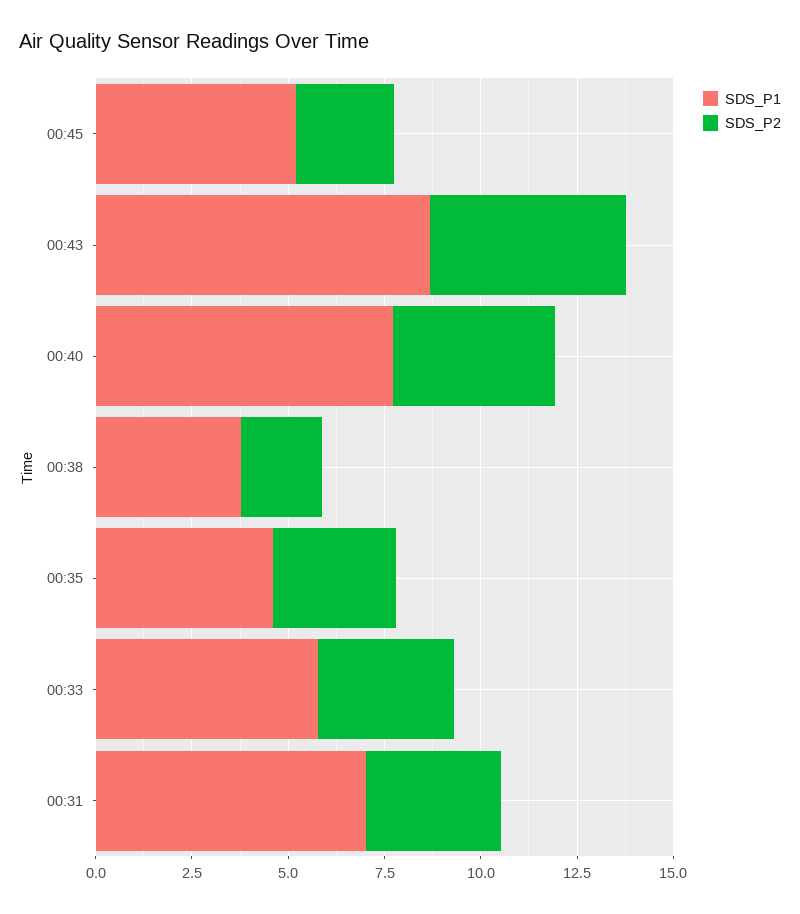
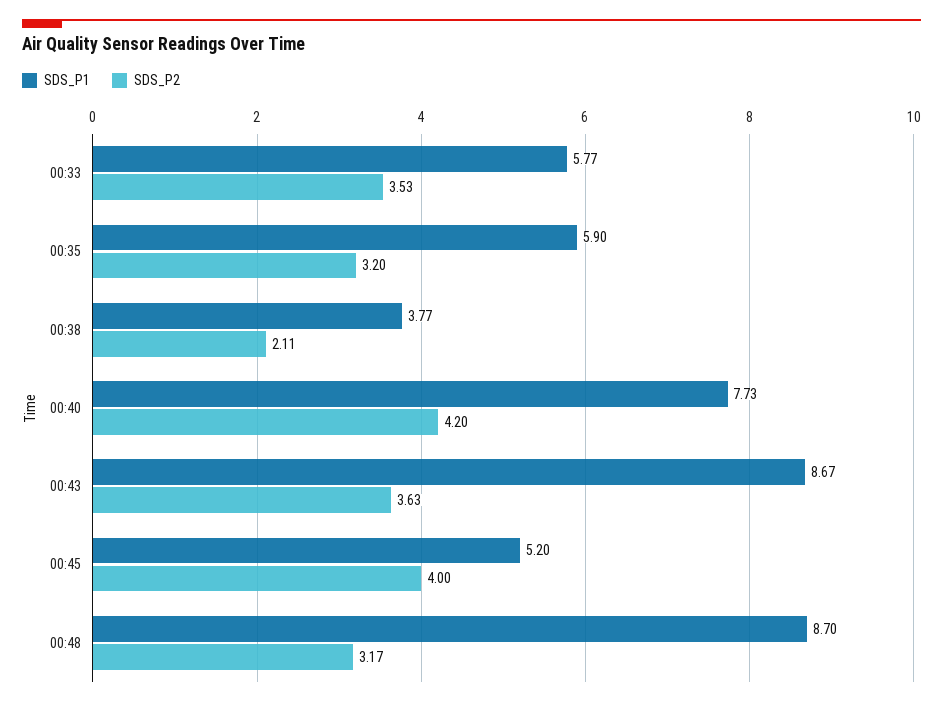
SDS_P2, 00:45: 2.5 -> 4
SDS_P2, 00:43: 5 -> 3.63
SDS_P1, 00:35: 4.5 -> 5.9
SDS_P1, 00:31: 7 -> none
SDS_P2, 00:31: 3.5 -> none
SDS_P1, 00:48: none -> 8.7
SDS_P2, 00:48: none -> 3.17

